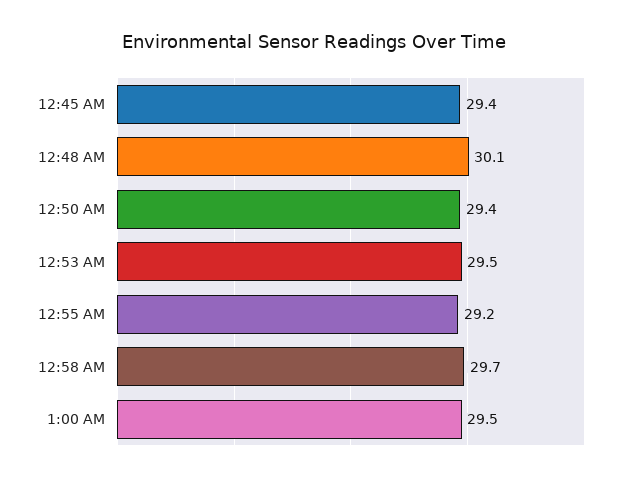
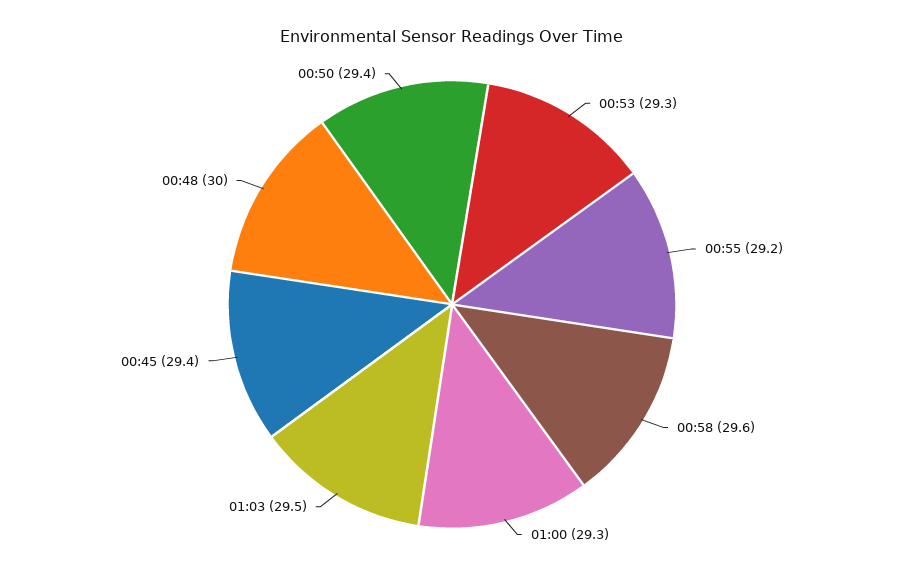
12:48 AM: 30.1 -> 30
12:53 AM: 29.5 -> 29.3
12:58 AM: 29.7 -> 29.6
1:00 AM: 29.5 -> 29.3
01:03: none -> 29.5

